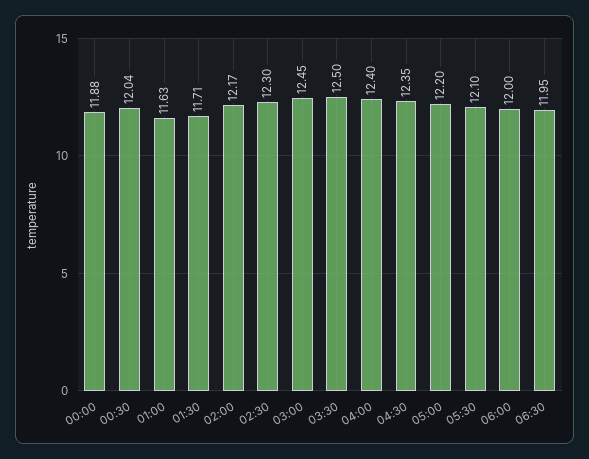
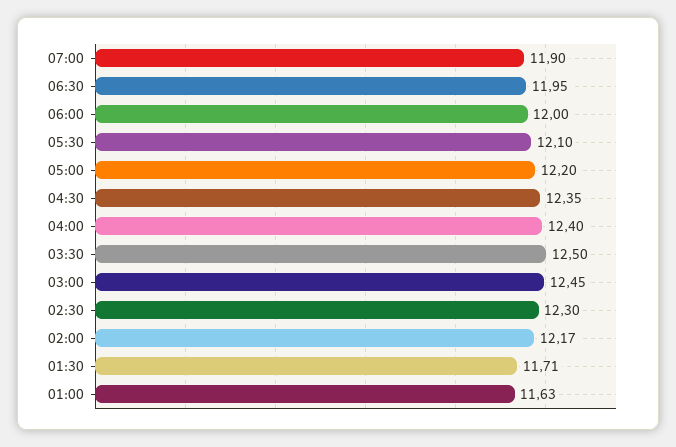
00:00: 11.88 -> none
00:30: 12.04 -> none
07:00: none -> 11.9

